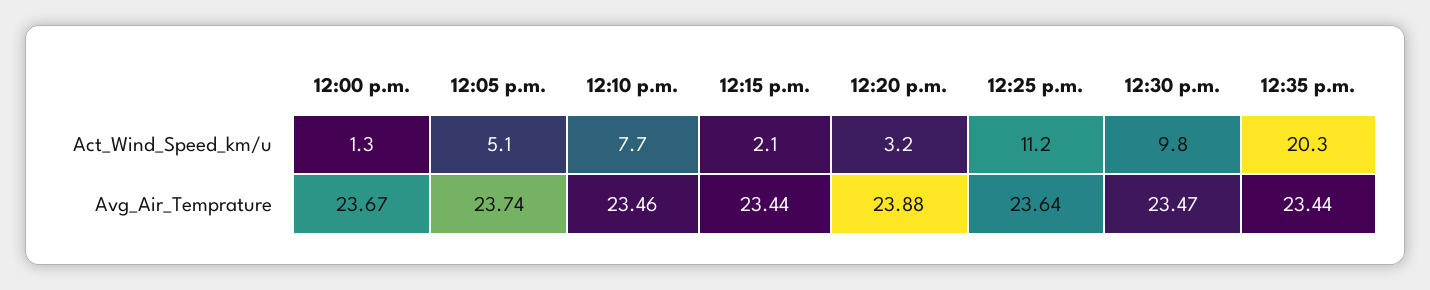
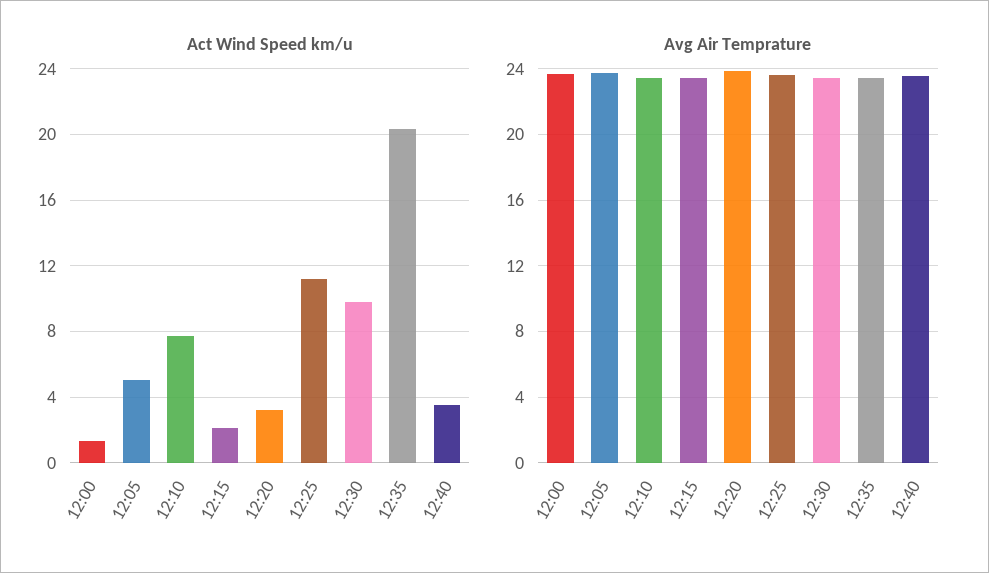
Act_Wind_Speed_km/u, 12:40: none -> 3.5
Avg_Air_Temprature, 12:40: none -> 23.5

